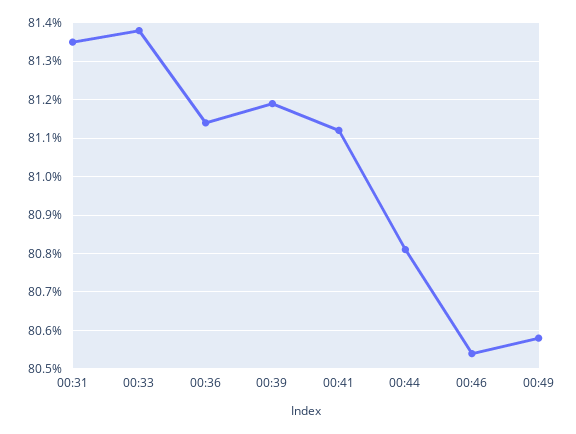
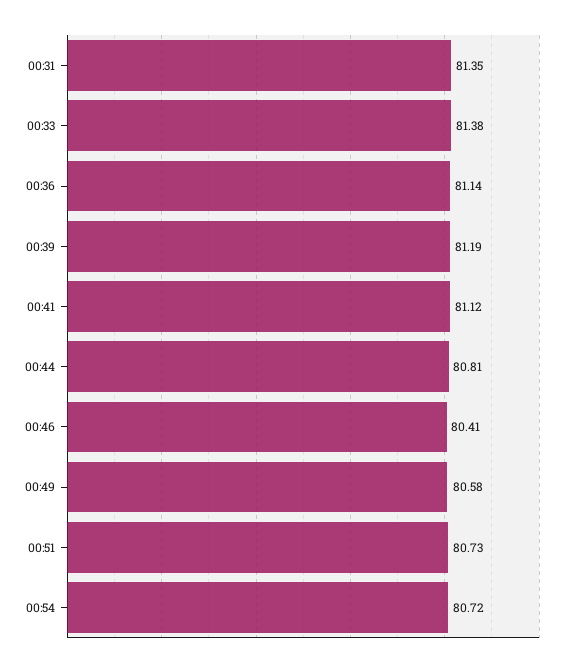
00:46: 80.55 -> 80.41
00:51: none -> 80.73
00:54: none -> 80.72

